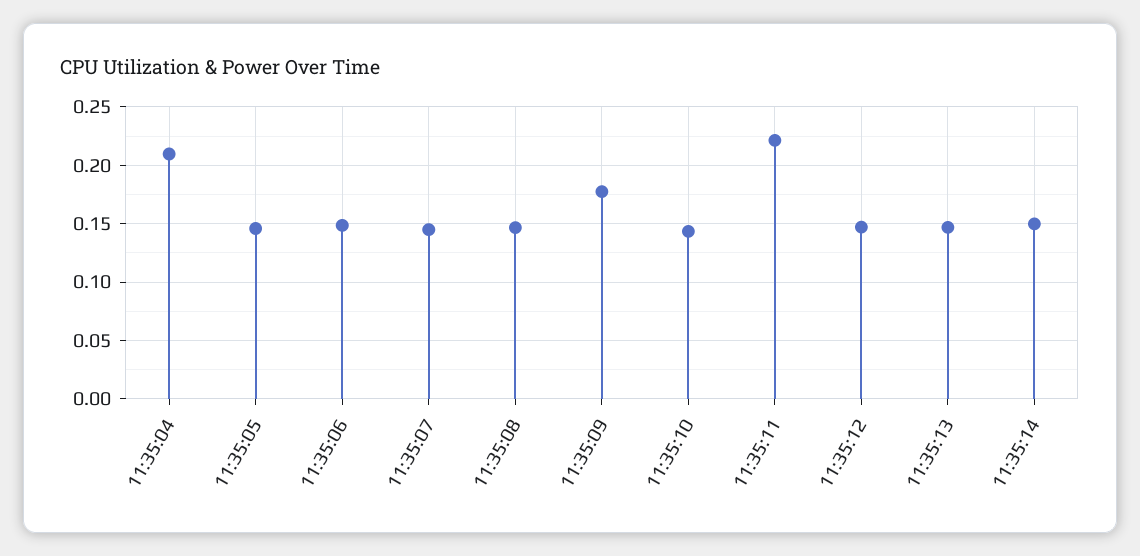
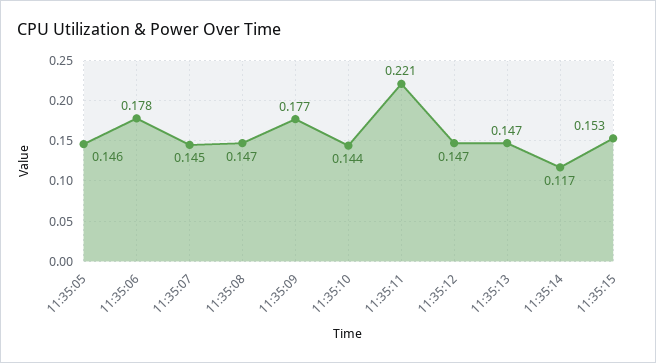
11:35:04: 0.21 -> none
11:35:06: 0.15 -> 0.178
11:35:14: 0.15 -> 0.117
11:35:15: none -> 0.153

